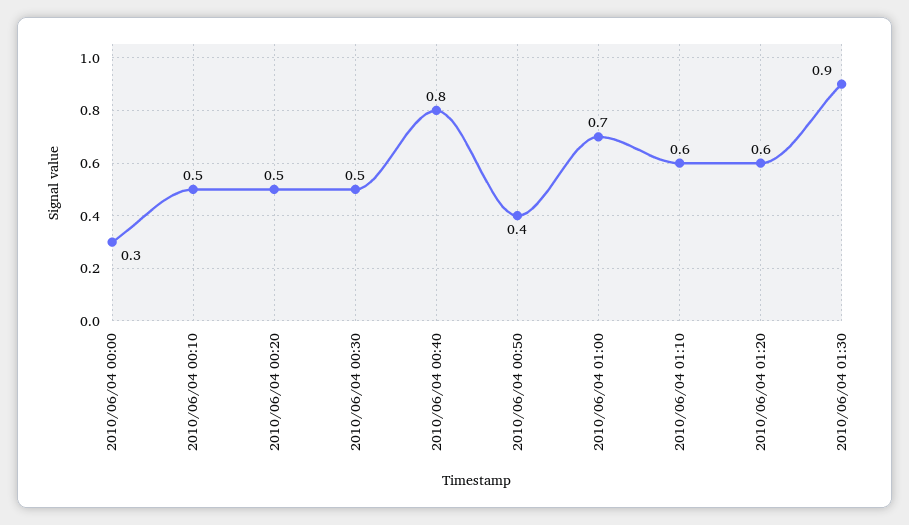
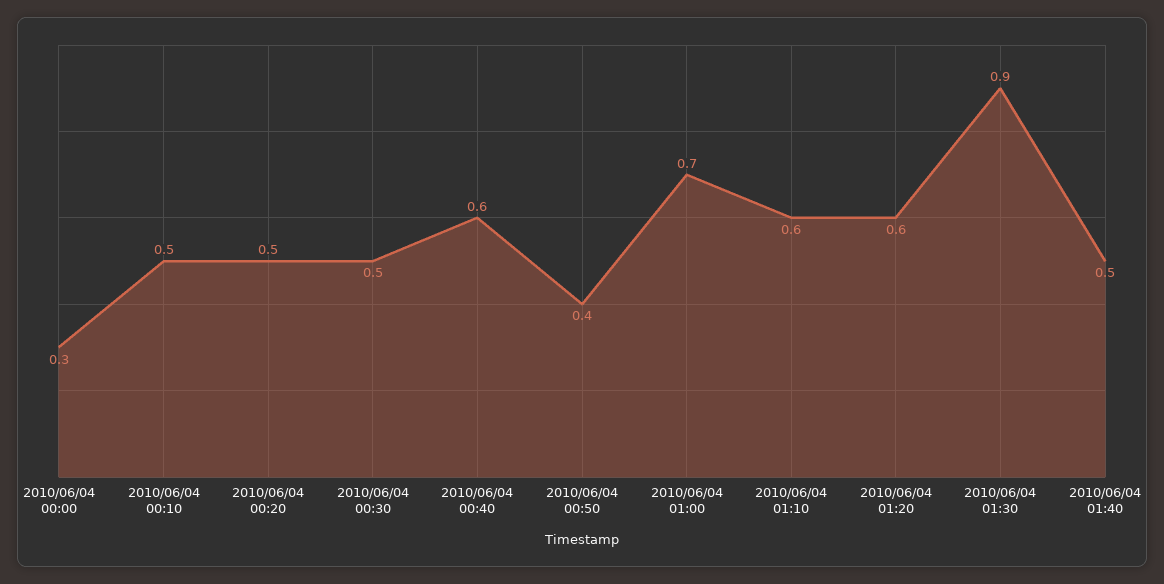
2010/06/04 00:40: 0.8 -> 0.6
2010/06/04 01:40: none -> 0.5

